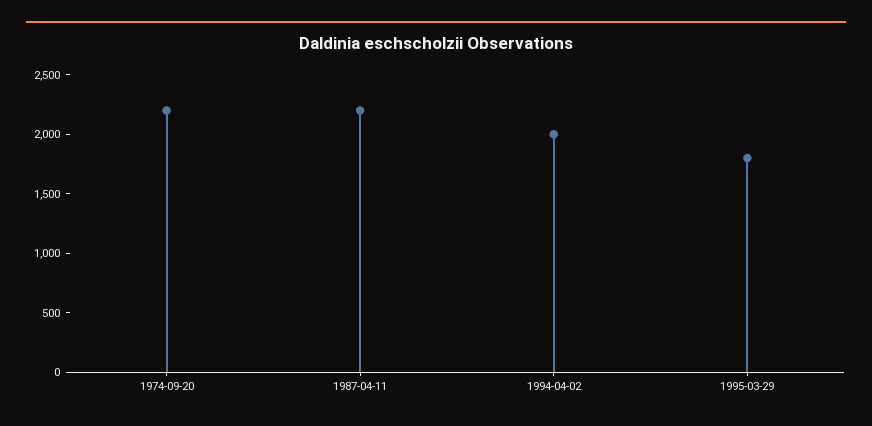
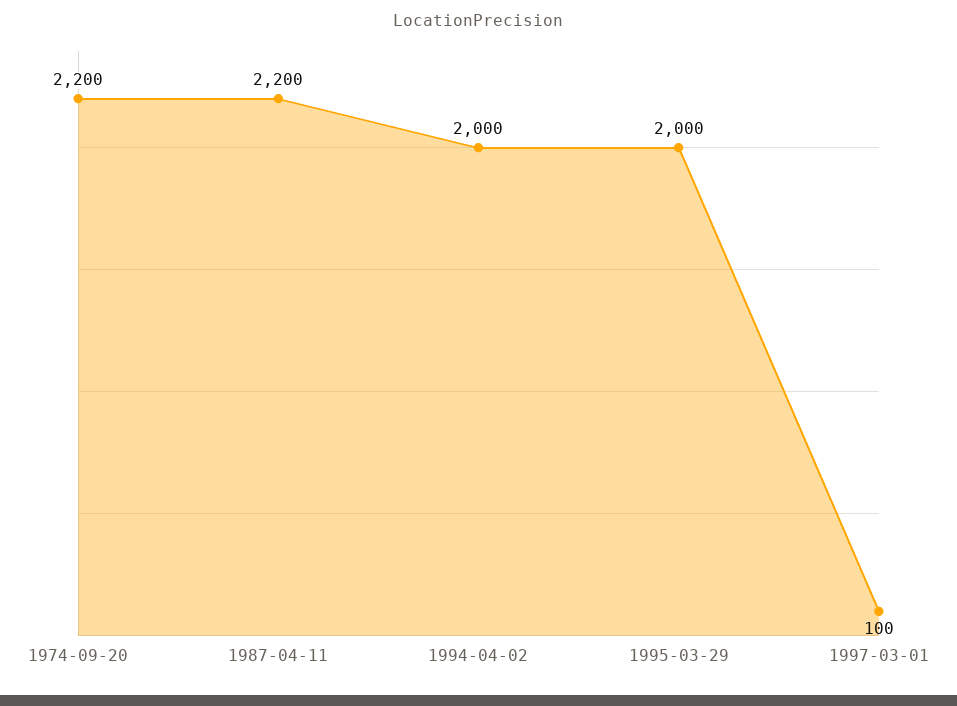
1995-03-29: 1800 -> 2000
1997-03-01: none -> 100

